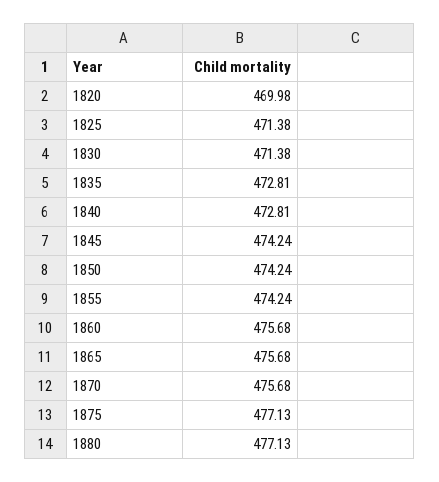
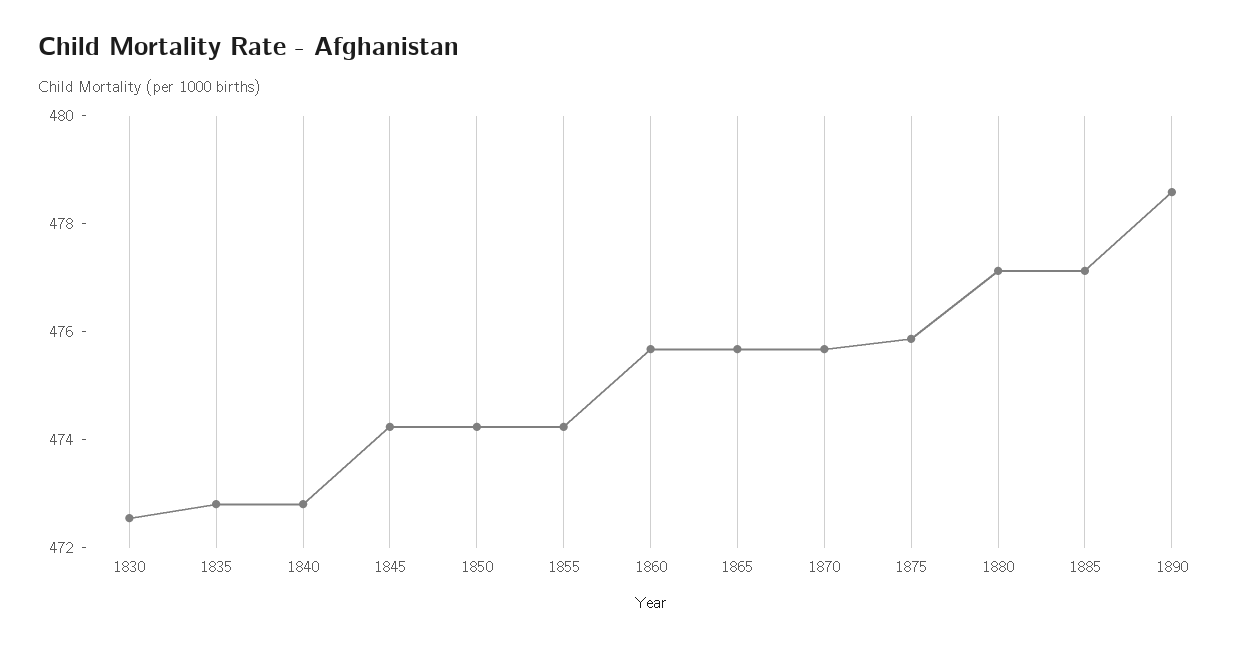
1820: 469.98 -> none
1825: 471.38 -> none
1830: 471.38 -> 472.5
1875: 477.13 -> 476
1885: none -> 477
1890: none -> 478.5

